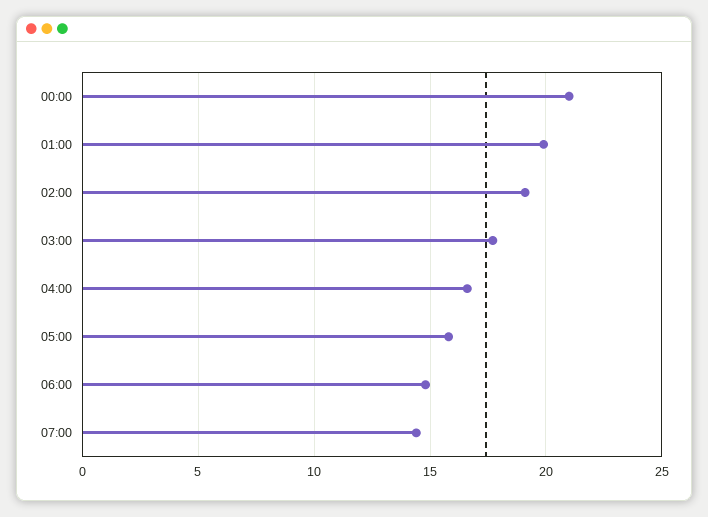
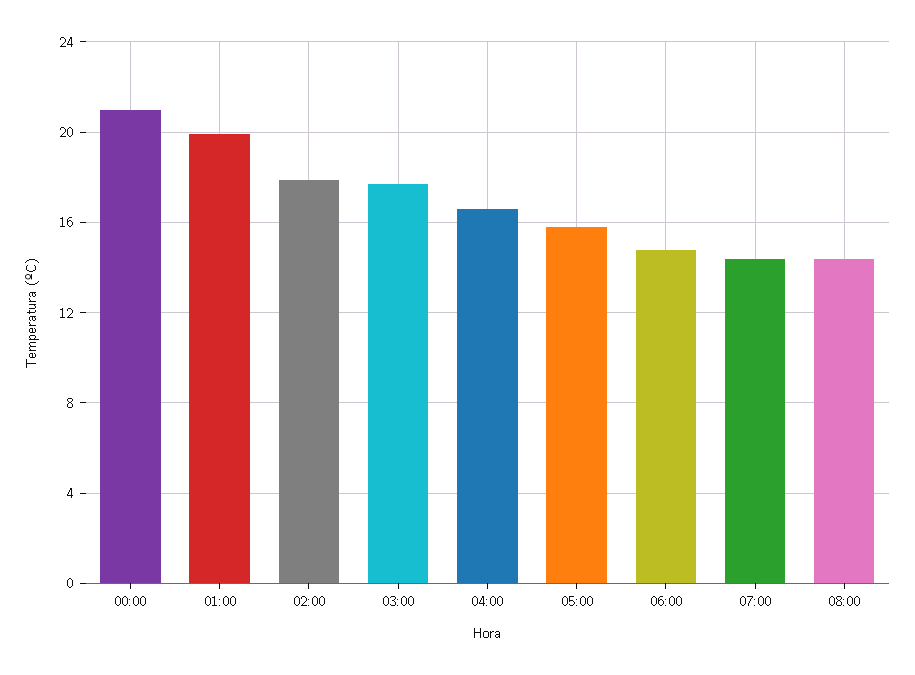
02:00: 19 -> 18
08:00: none -> 14.5

